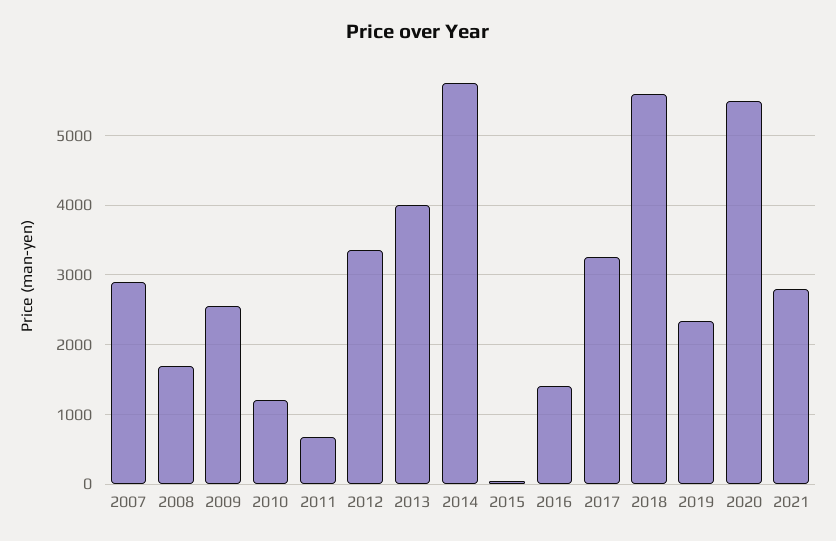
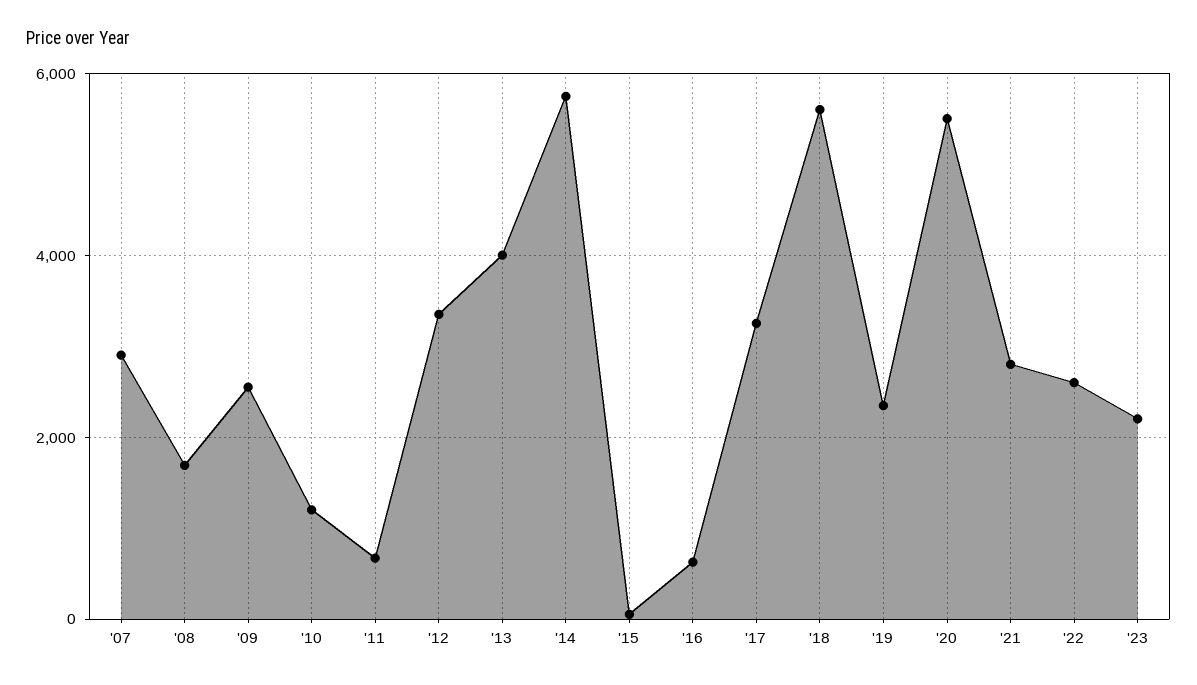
2016: 1400 -> 600
'22: none -> 2600
'23: none -> 2200

